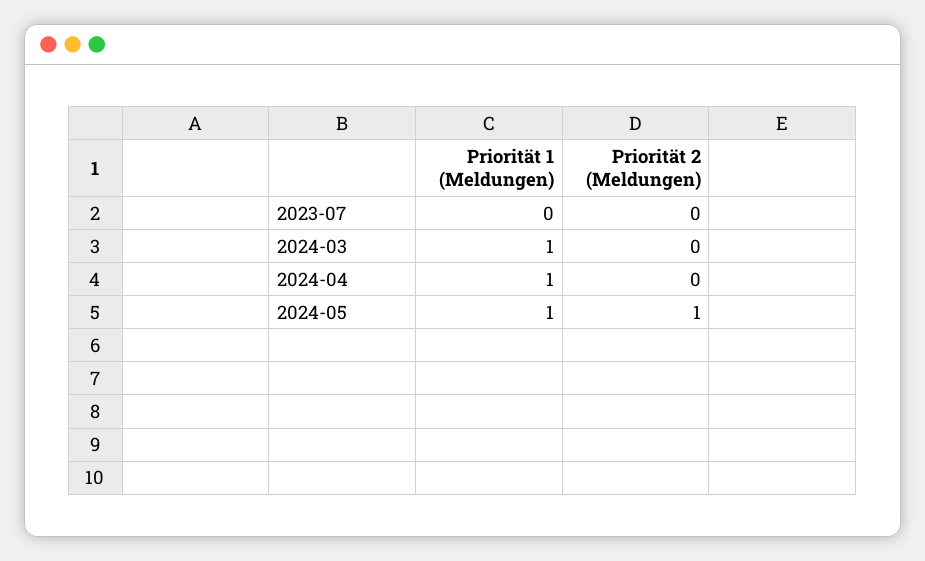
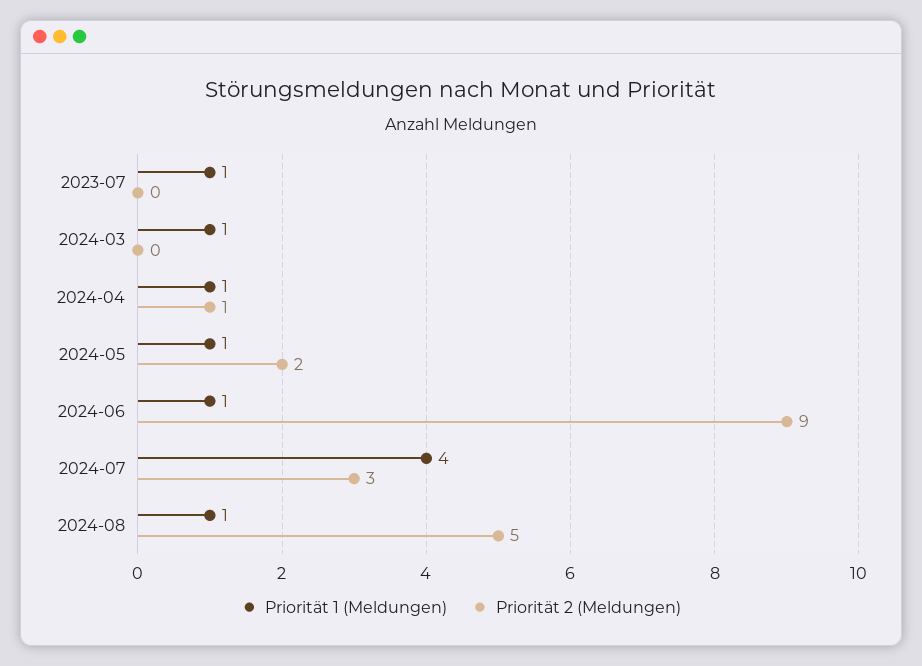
Priorität 1 (Meldungen), 2023-07: 0 -> 1
Priorität 2 (Meldungen), 2024-04: 0 -> 1
Priorität 2 (Meldungen), 2024-05: 1 -> 2
Priorität 1 (Meldungen), 2024-06: none -> 1
Priorität 2 (Meldungen), 2024-06: none -> 9
Priorität 1 (Meldungen), 2024-07: none -> 4
Priorität 2 (Meldungen), 2024-07: none -> 3
Priorität 1 (Meldungen), 2024-08: none -> 1
Priorität 2 (Meldungen), 2024-08: none -> 5

